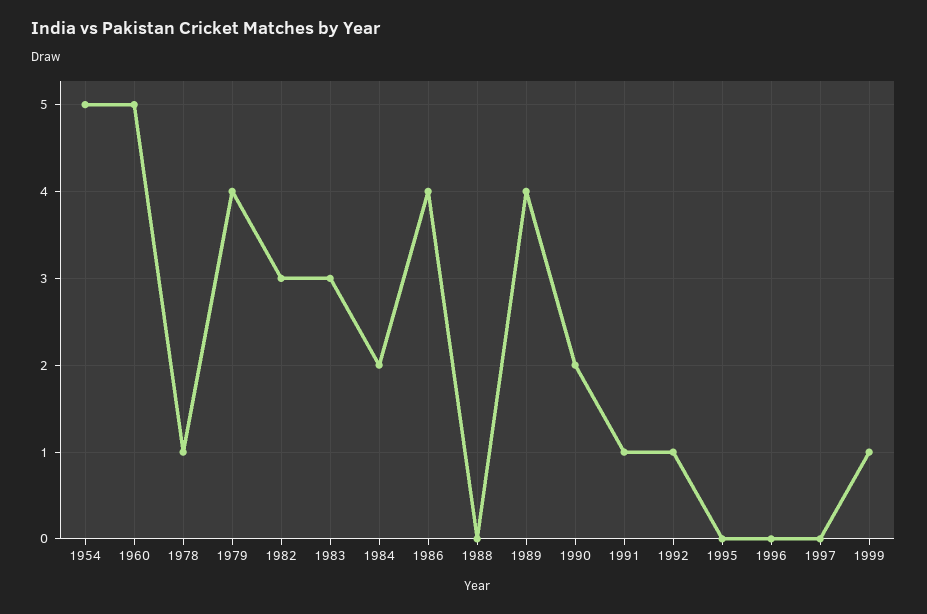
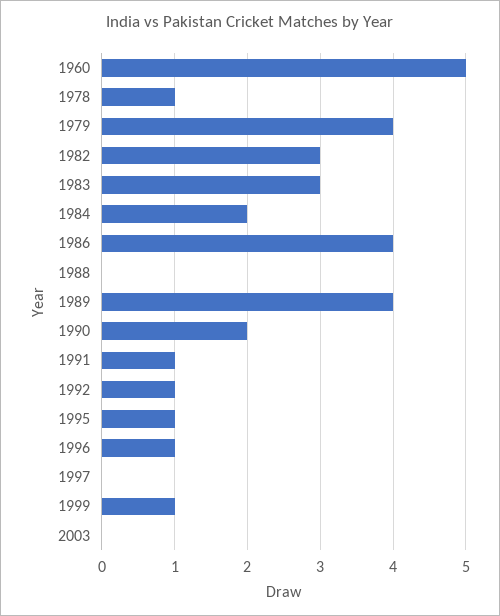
1954: 5 -> none
1995: 0 -> 1
1996: 0 -> 1
2003: none -> 0

